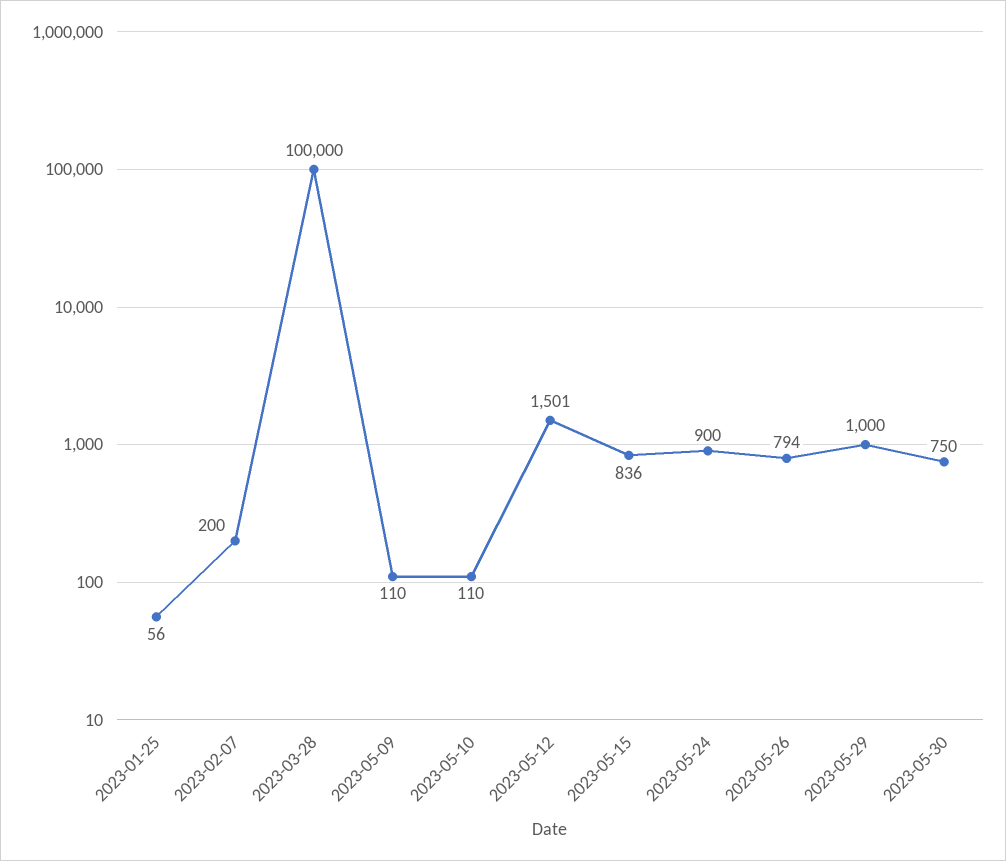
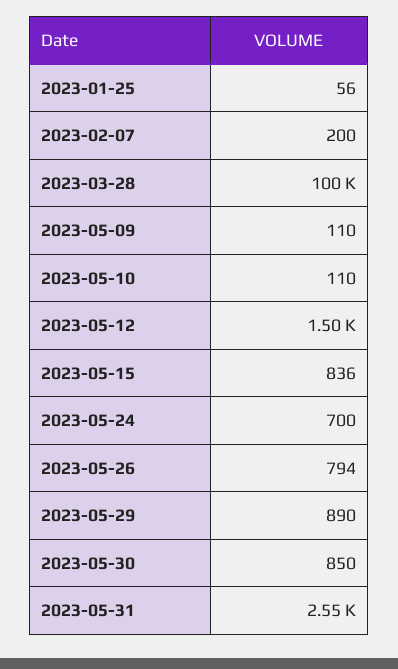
2023-05-24: 900 -> 700
2023-05-29: 1000 -> 890
2023-05-30: 750 -> 850
2023-05-31: none -> 2550

